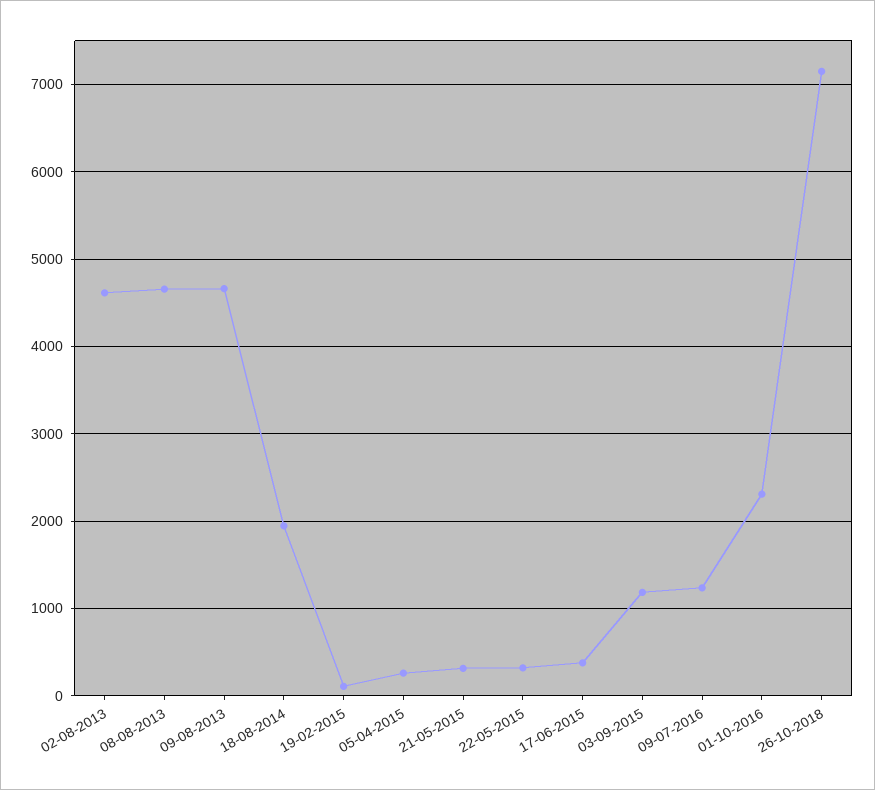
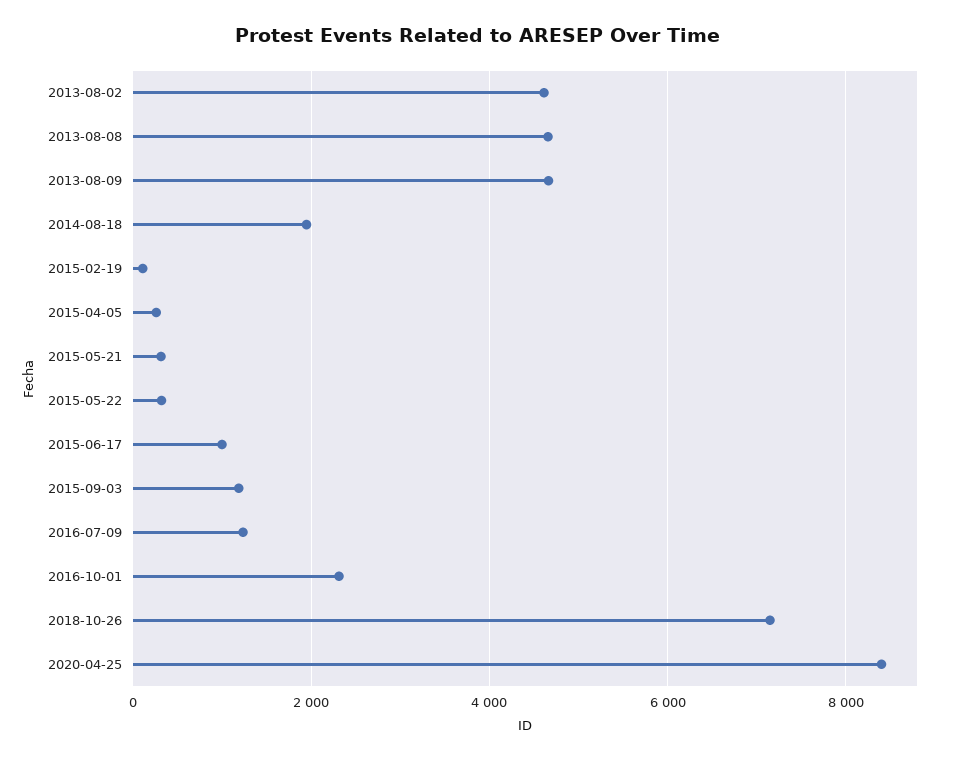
17-06-2015: 400 -> 1000
2020-04-25: none -> 8400

